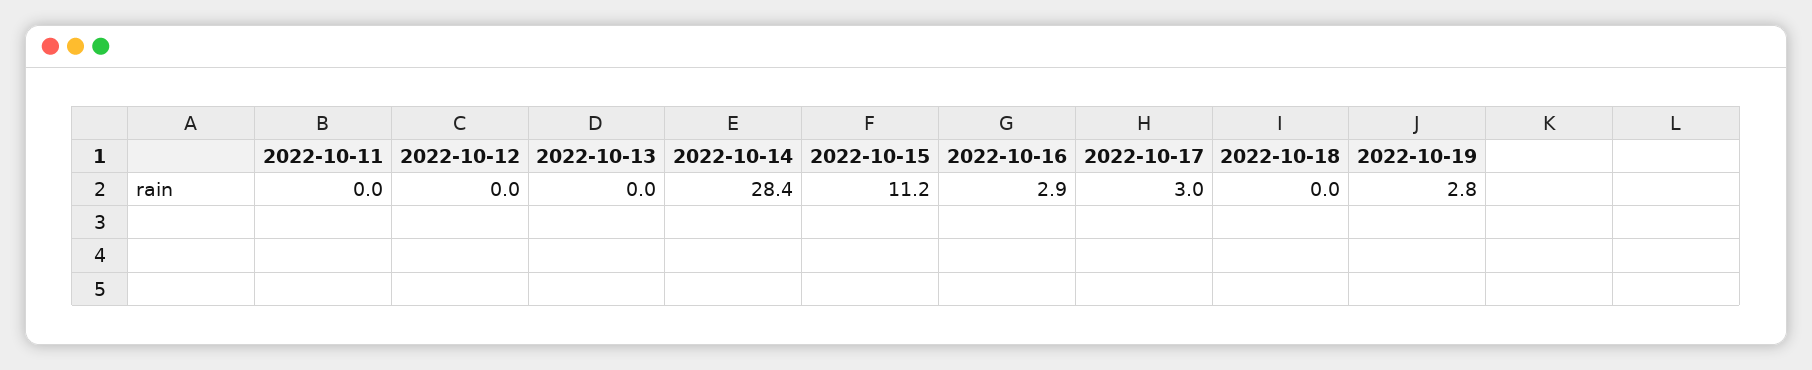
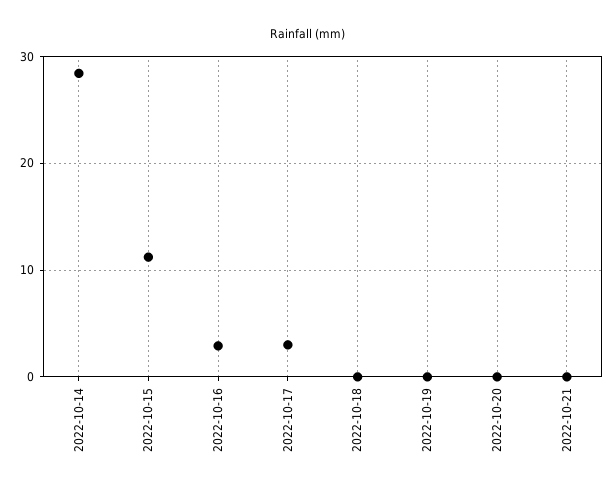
2022-10-11: 0 -> none
2022-10-12: 0 -> none
2022-10-13: 0 -> none
2022-10-19: 2.8 -> 0
2022-10-20: none -> 0
2022-10-21: none -> 0

